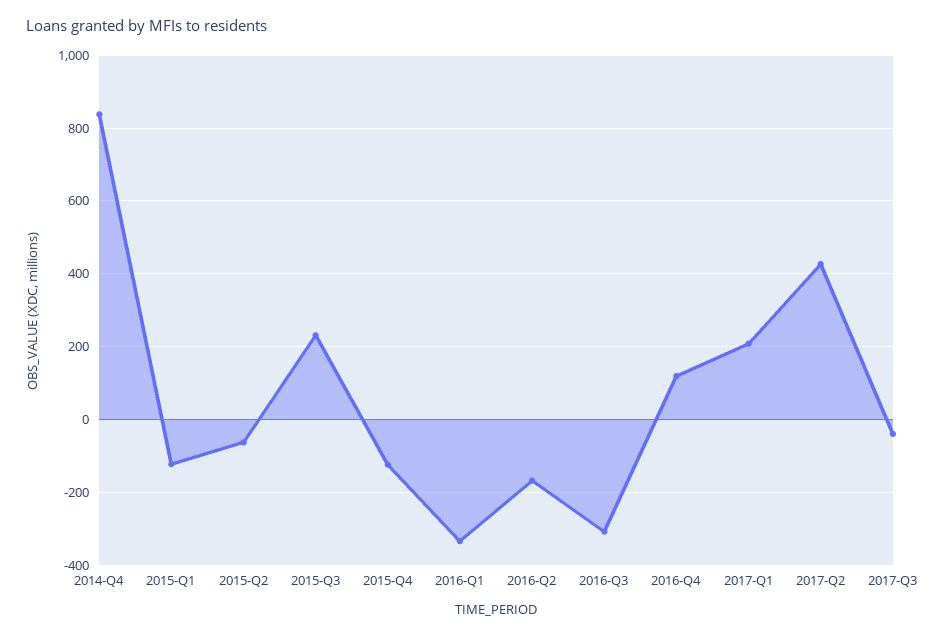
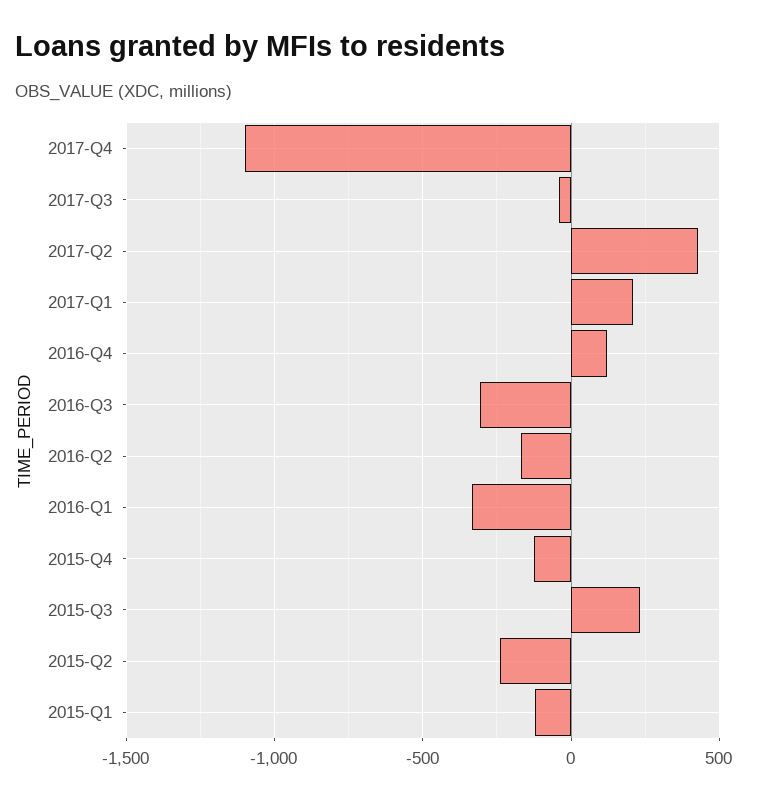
2014-Q4: 840 -> none
2015-Q2: -60 -> -250
2017-Q4: none -> -1100

